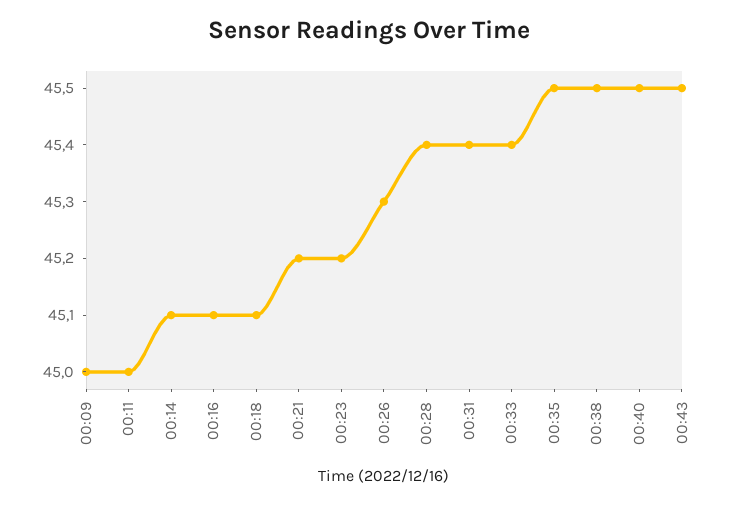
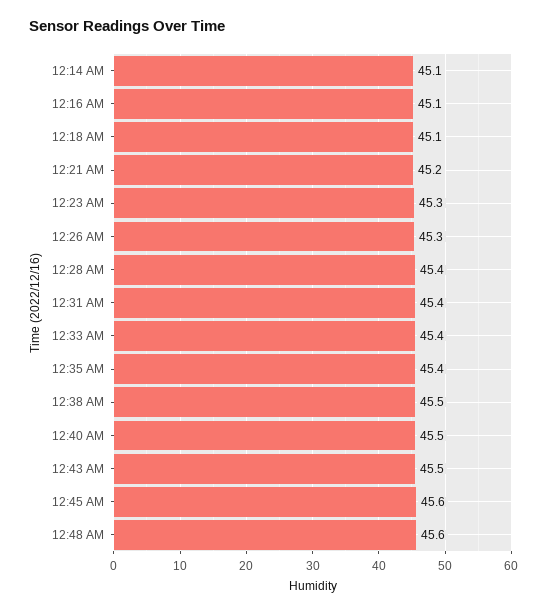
00:09: 45 -> none
00:11: 45 -> none
00:23: 45.2 -> 45.3
00:35: 45.5 -> 45.4
12:45 AM: none -> 45.6
12:48 AM: none -> 45.6

